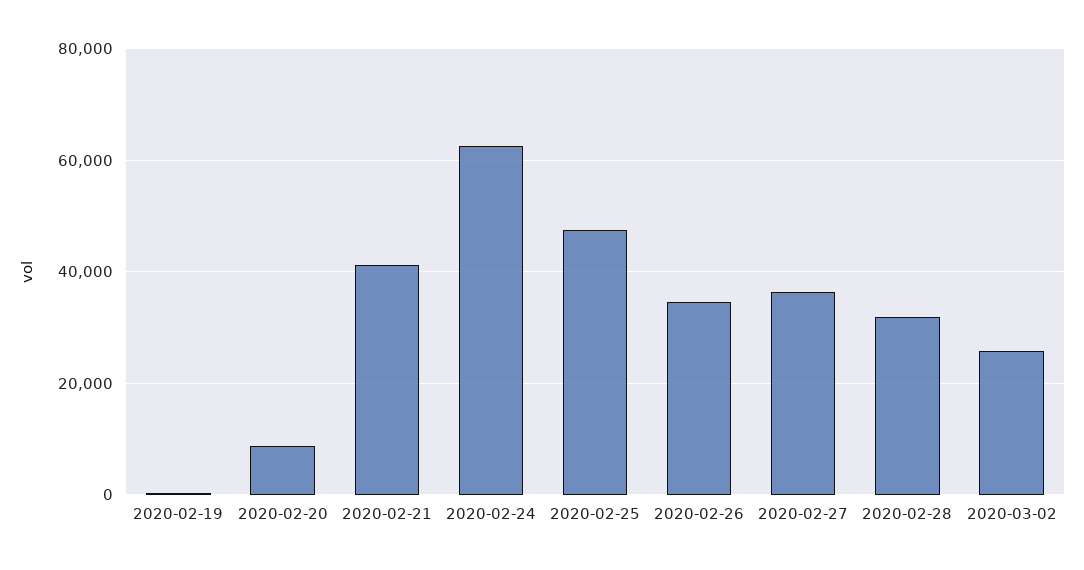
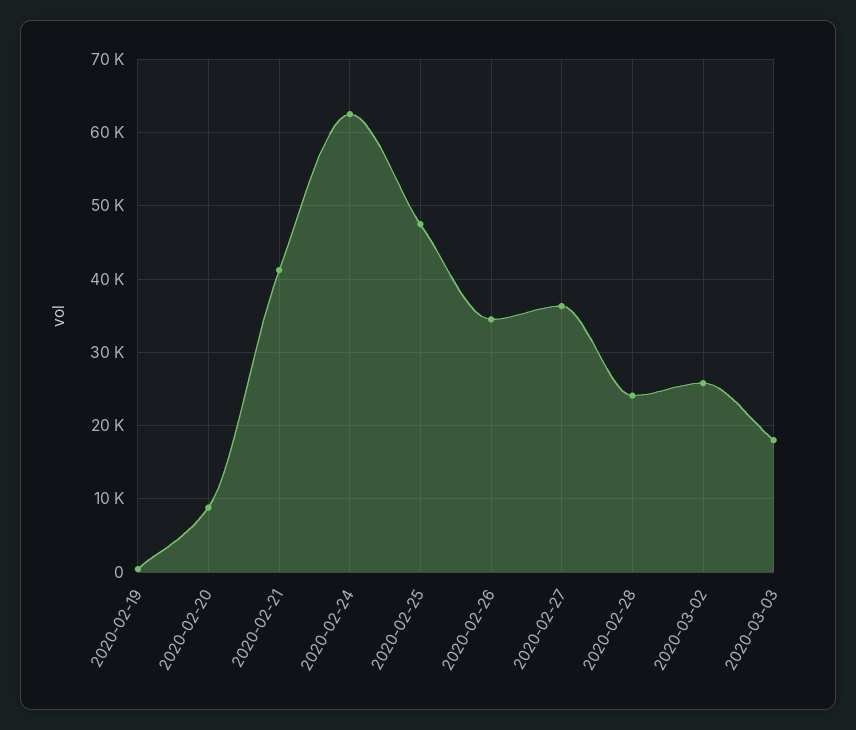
2020-02-28: 32000 -> 24000
2020-03-03: none -> 18000

